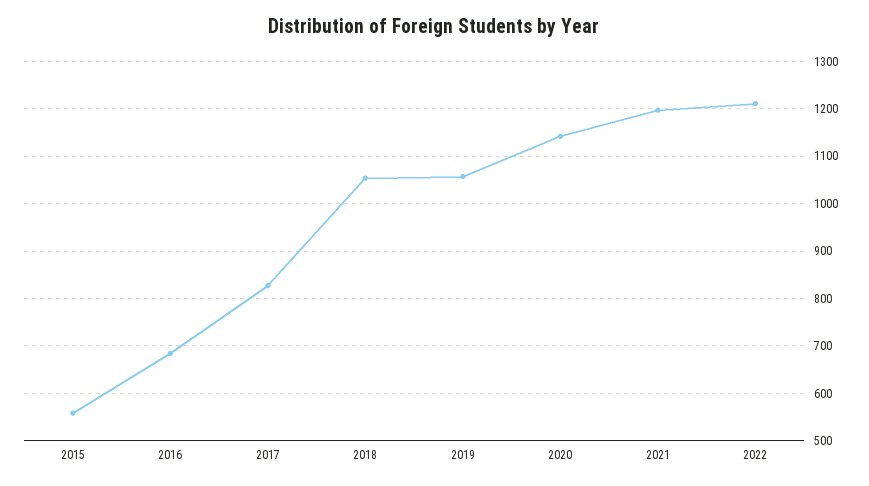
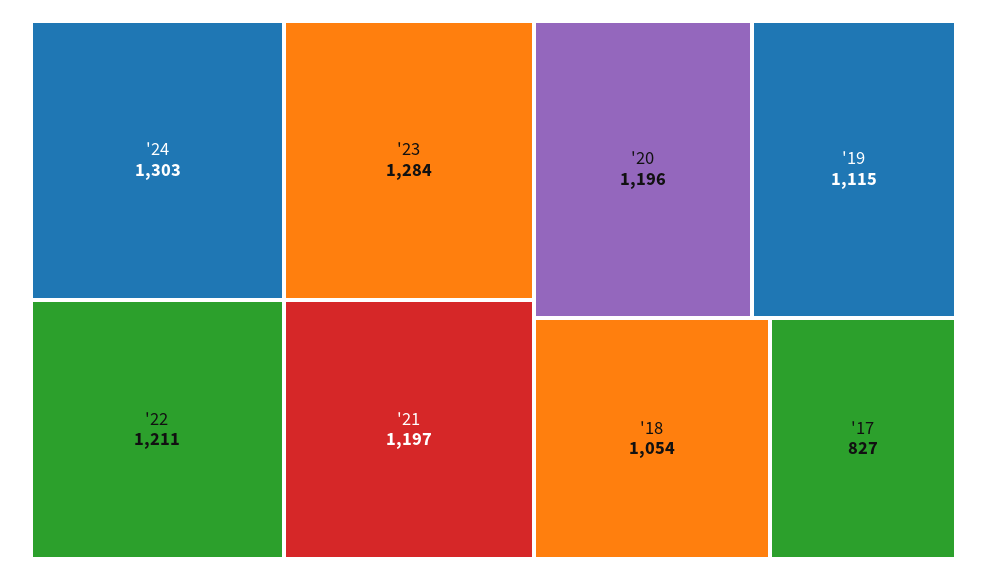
2015: 560 -> none
2016: 680 -> none
2019: 1060 -> 1115
2020: 1140 -> 1196
'24: none -> 1303
'23: none -> 1284

